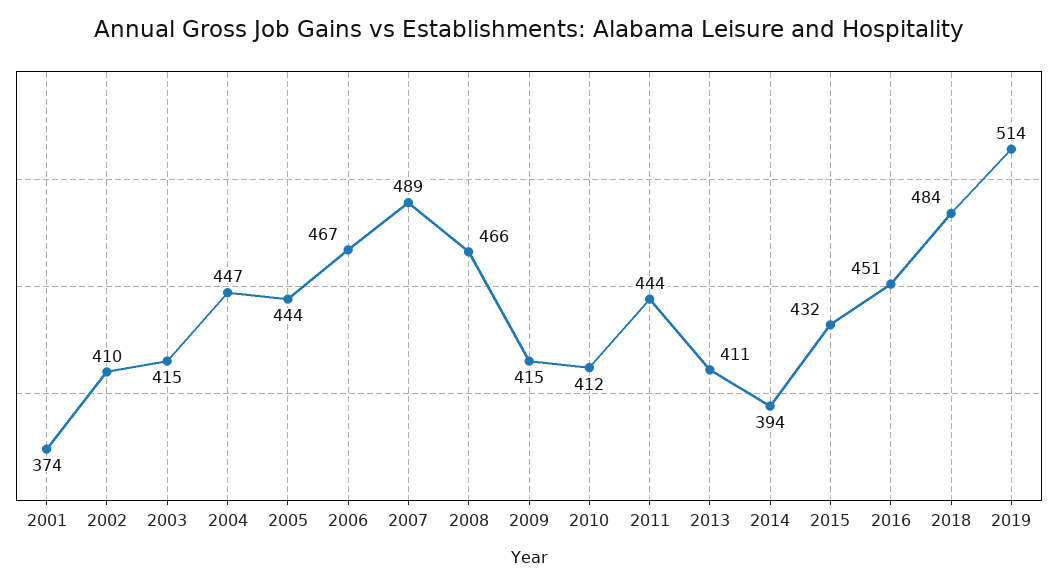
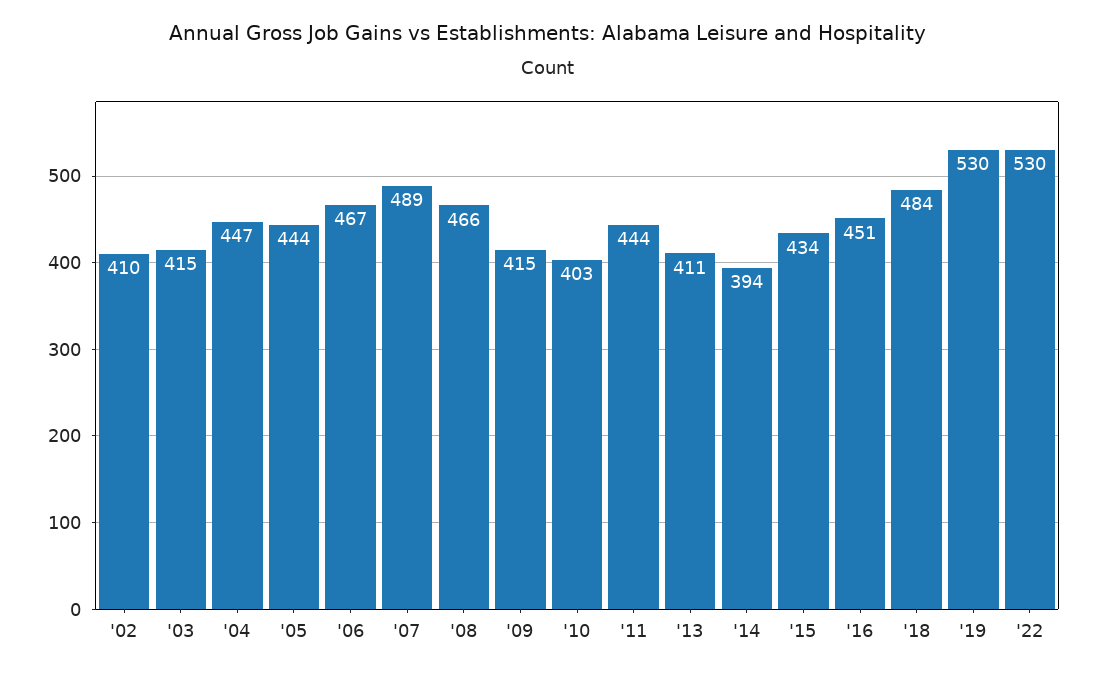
2001: 374 -> none
2010: 412 -> 403
2015: 432 -> 434
2019: 514 -> 530
'22: none -> 530

